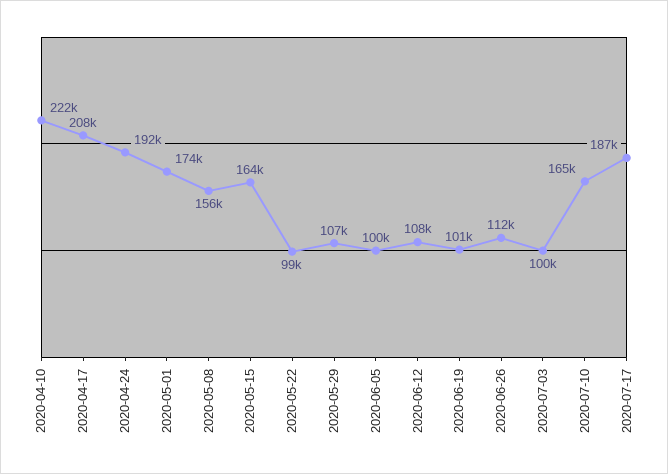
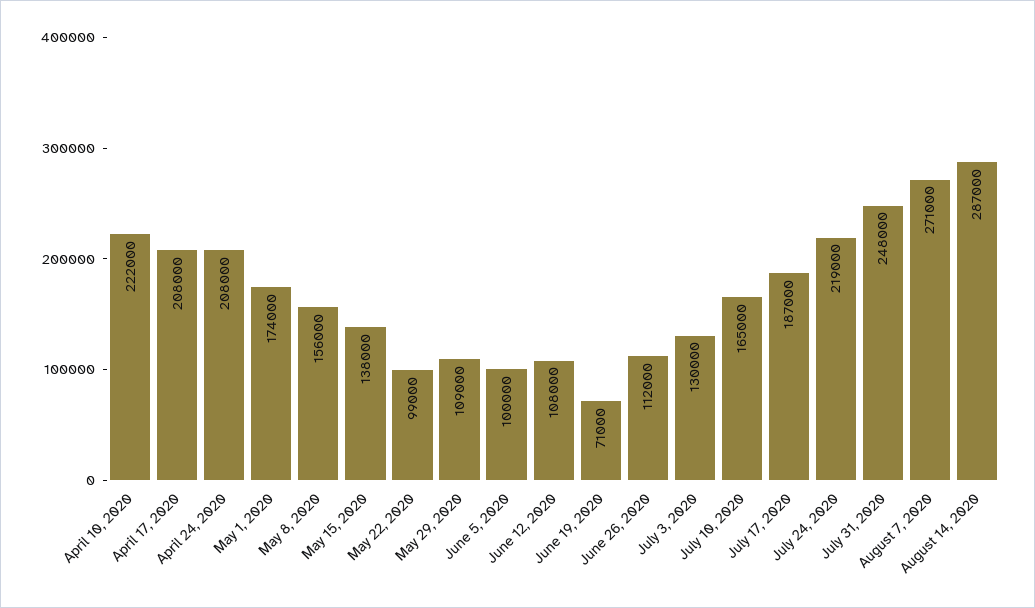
2020-04-24: 192000 -> 208000
2020-05-15: 164000 -> 138000
2020-05-29: 107000 -> 109000
2020-06-19: 101000 -> 71000
2020-07-03: 100000 -> 130000
July 24, 2020: none -> 219000
July 31, 2020: none -> 248000
August 7, 2020: none -> 271000
August 14, 2020: none -> 287000

